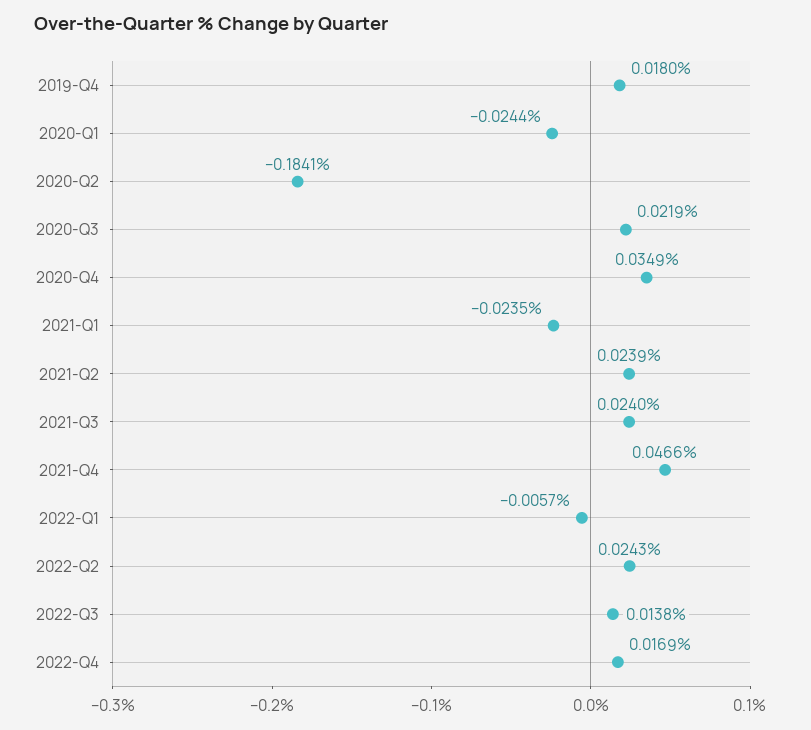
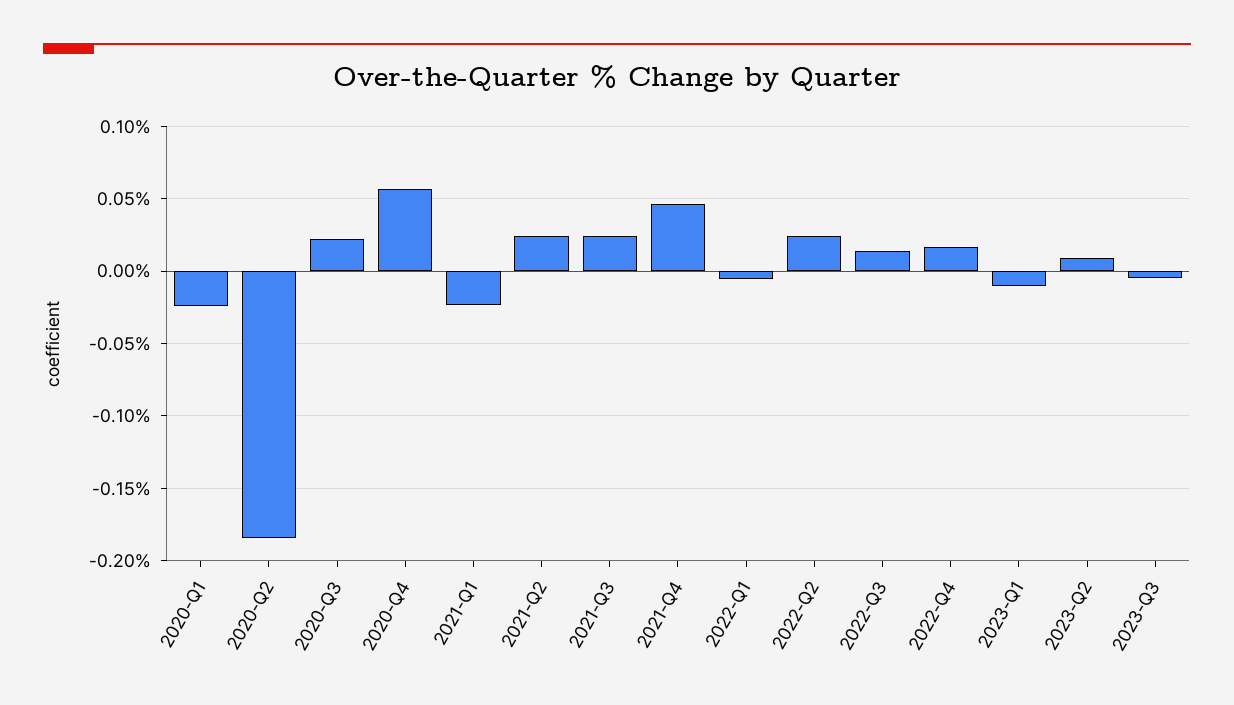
2019-Q4: 0.018 -> none
2020-Q4: 0.0349 -> 0.055
2023-Q1: none -> -0.01
2023-Q2: none -> 0.01
2023-Q3: none -> -0.005

